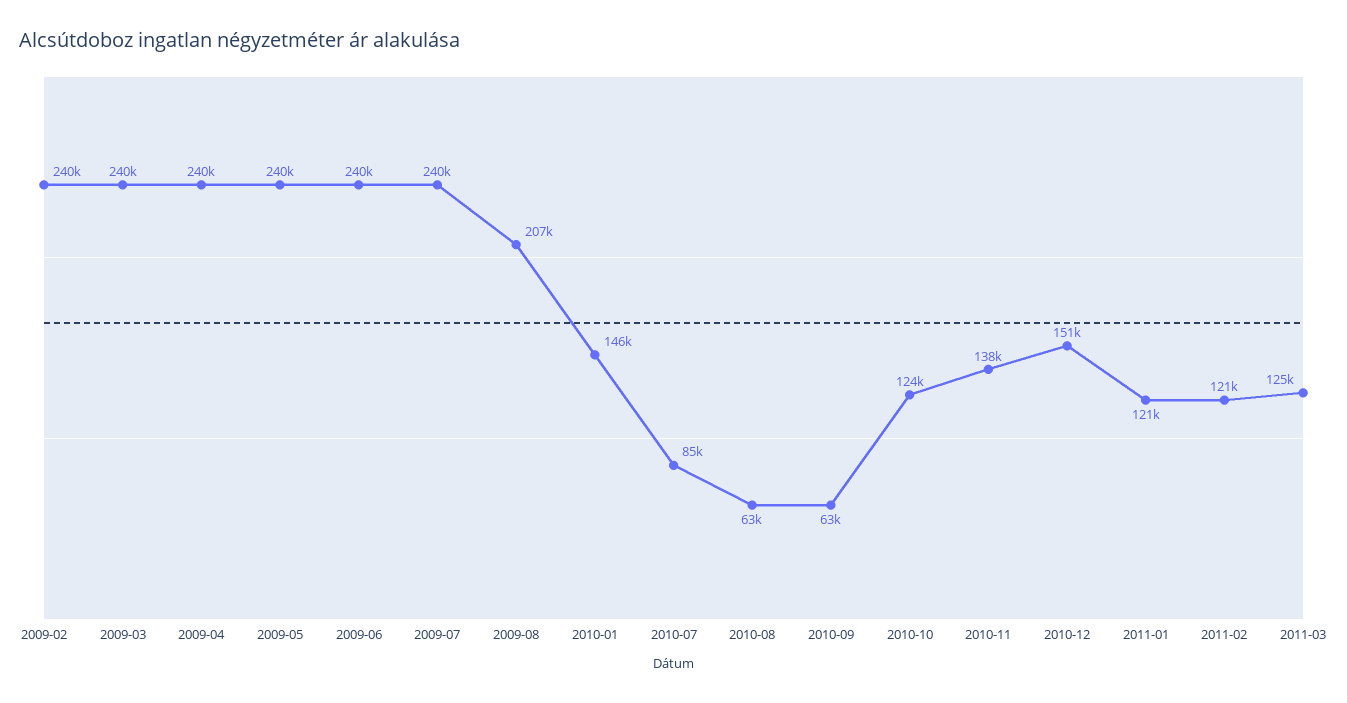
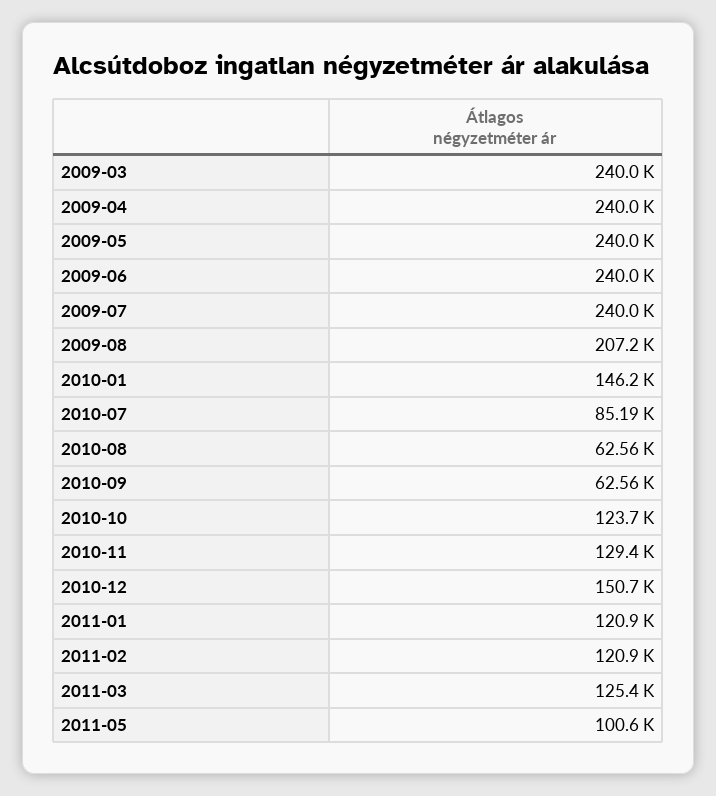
2009-02: 240000 -> none
2010-11: 138000 -> 129400
2011-05: none -> 100600

